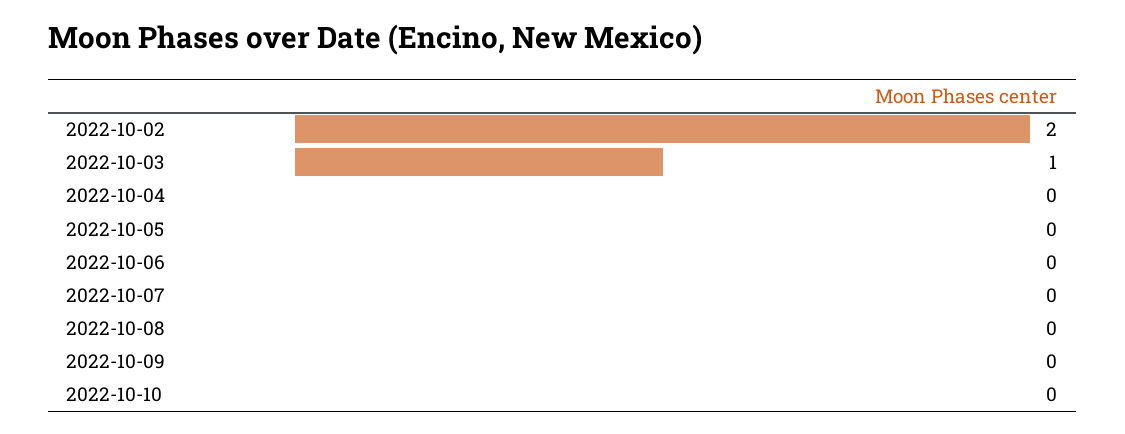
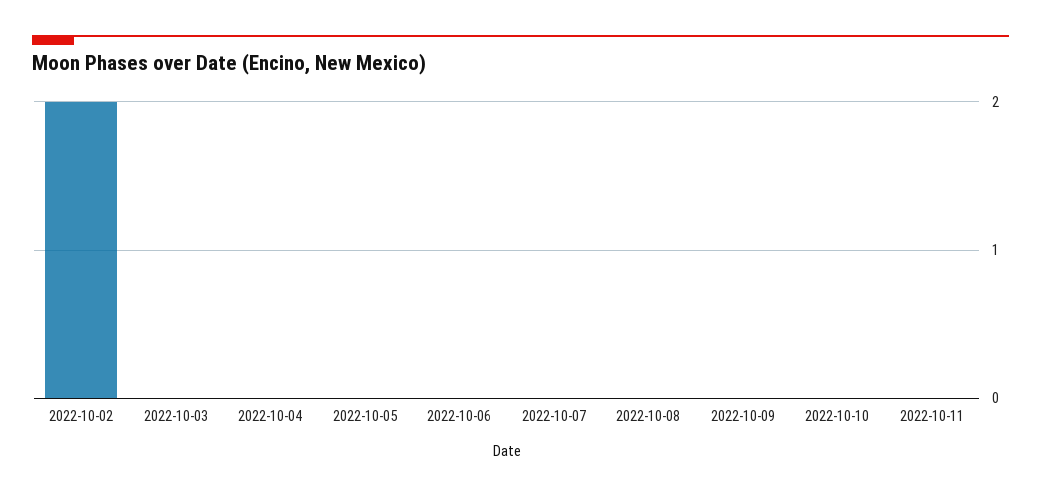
2022-10-03: 1 -> 0
2022-10-11: none -> 0

